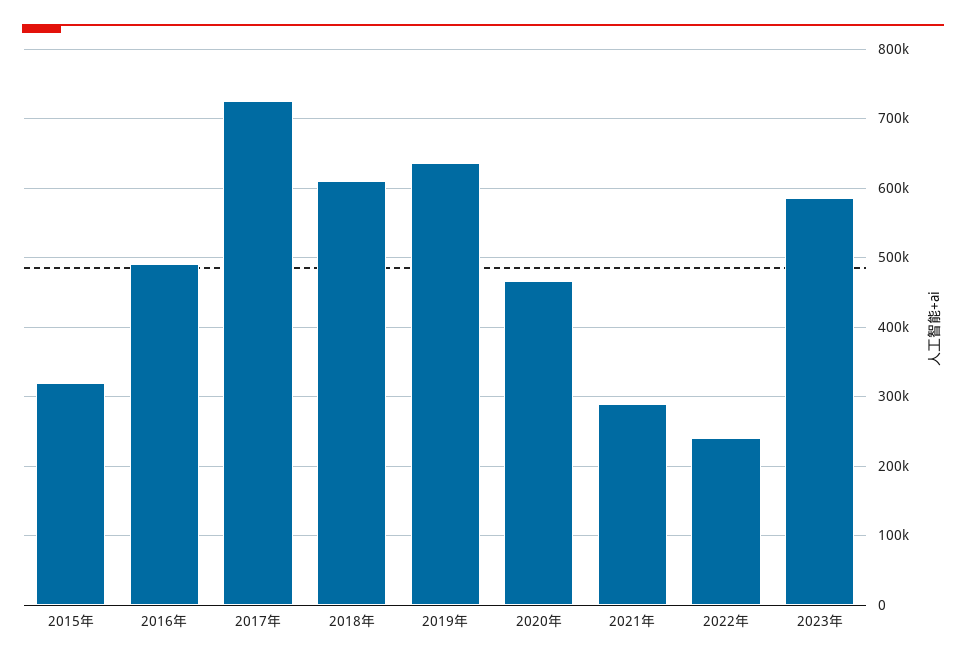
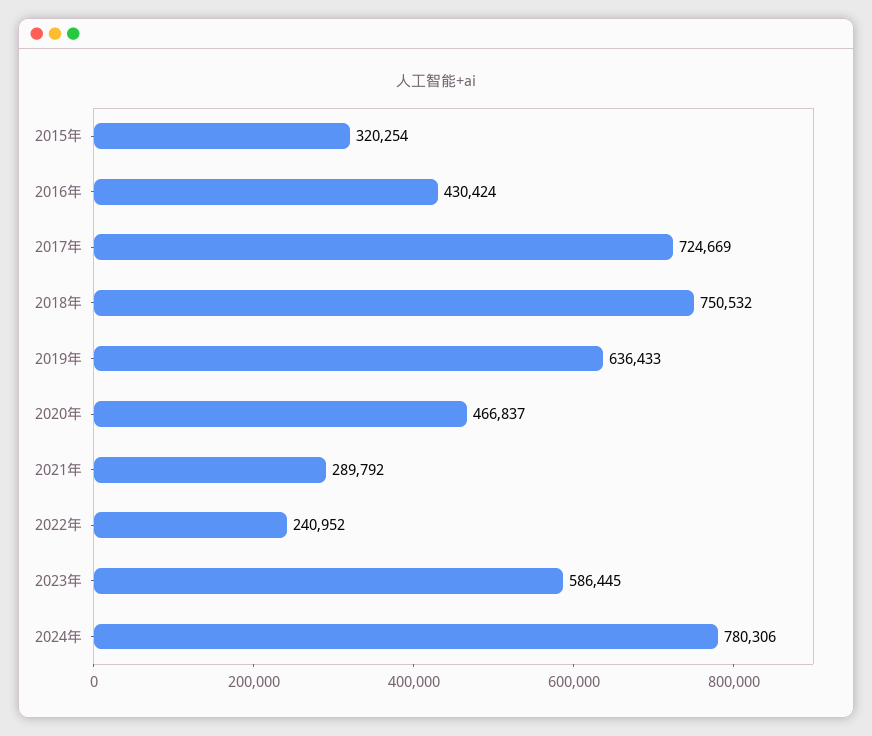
2016年: 490000 -> 430424
2018年: 610000 -> 750532
2024年: none -> 780306

